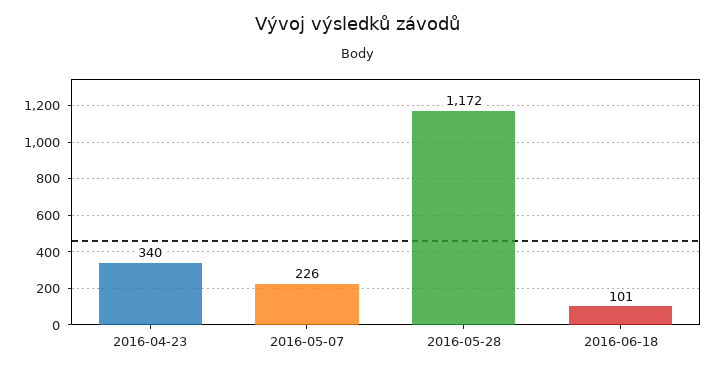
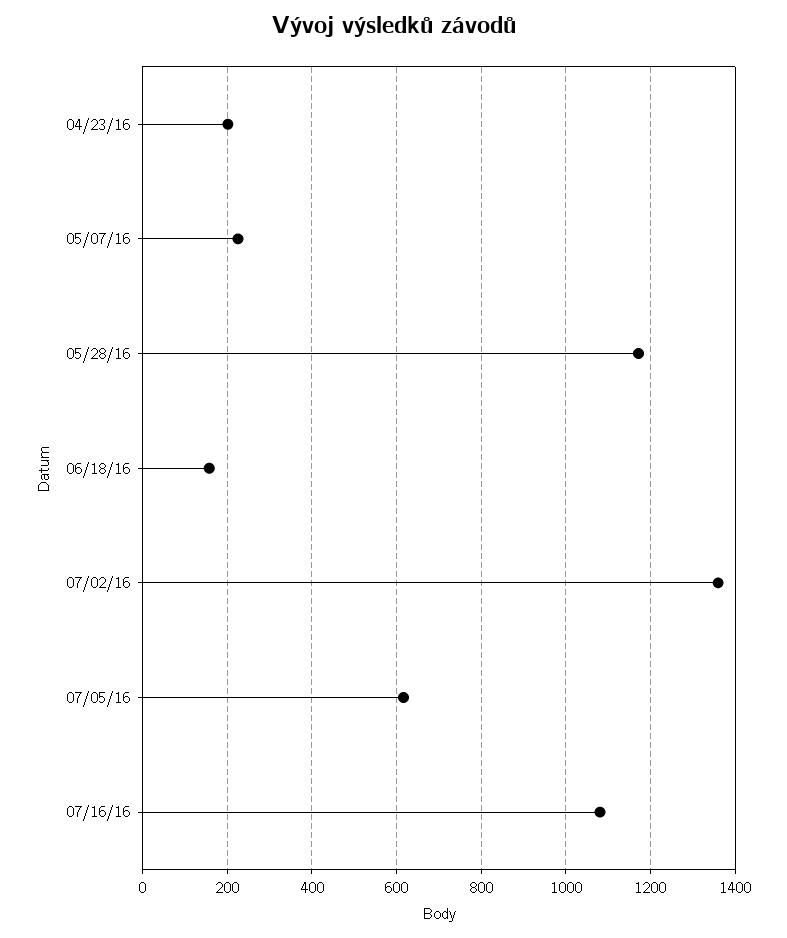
2016-04-23: 340 -> 200
2016-06-18: 101 -> 160
07/02/16: none -> 1360
07/05/16: none -> 620
07/16/16: none -> 1080

